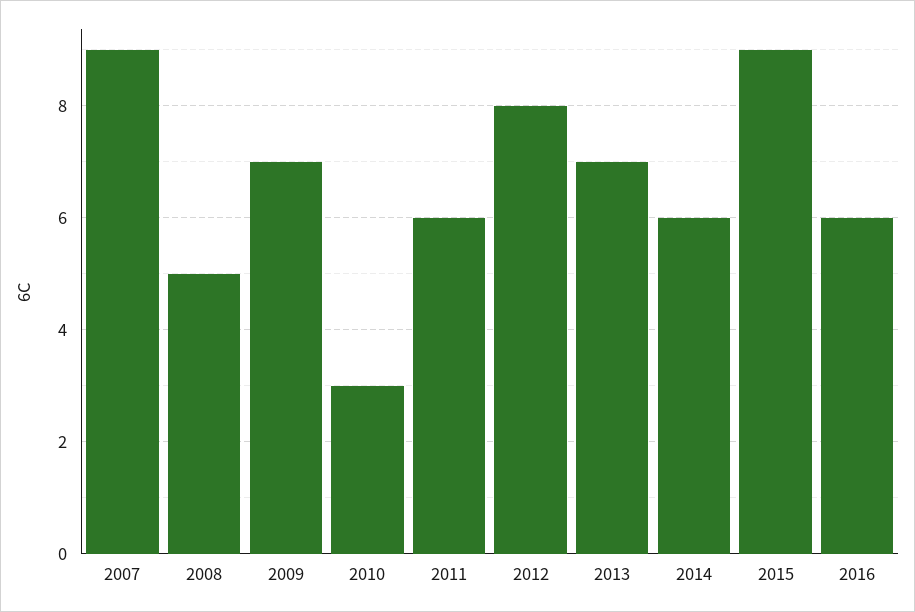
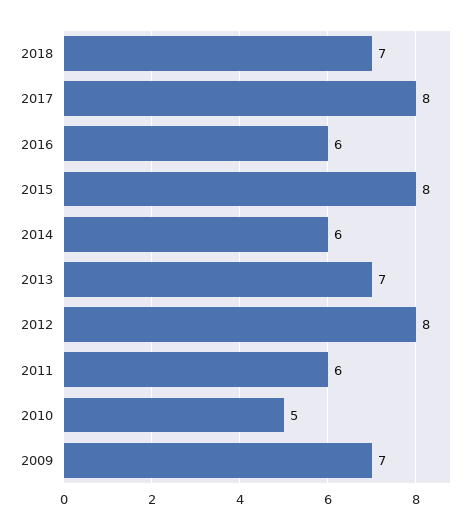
2007: 9 -> none
2008: 5 -> none
2010: 3 -> 5
2015: 9 -> 8
2018: none -> 7
2017: none -> 8

